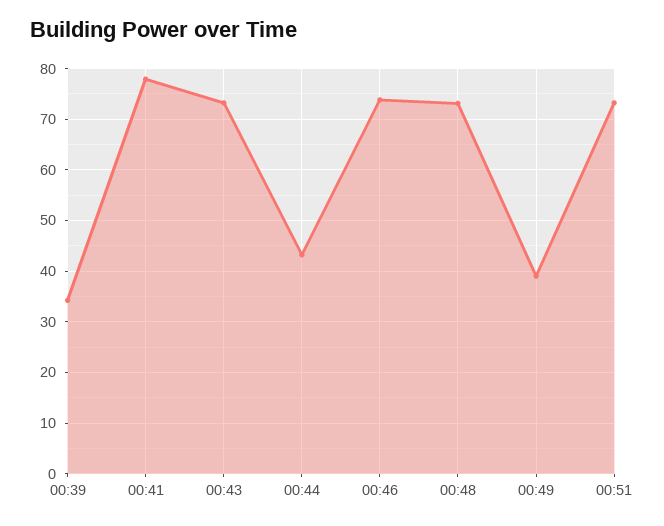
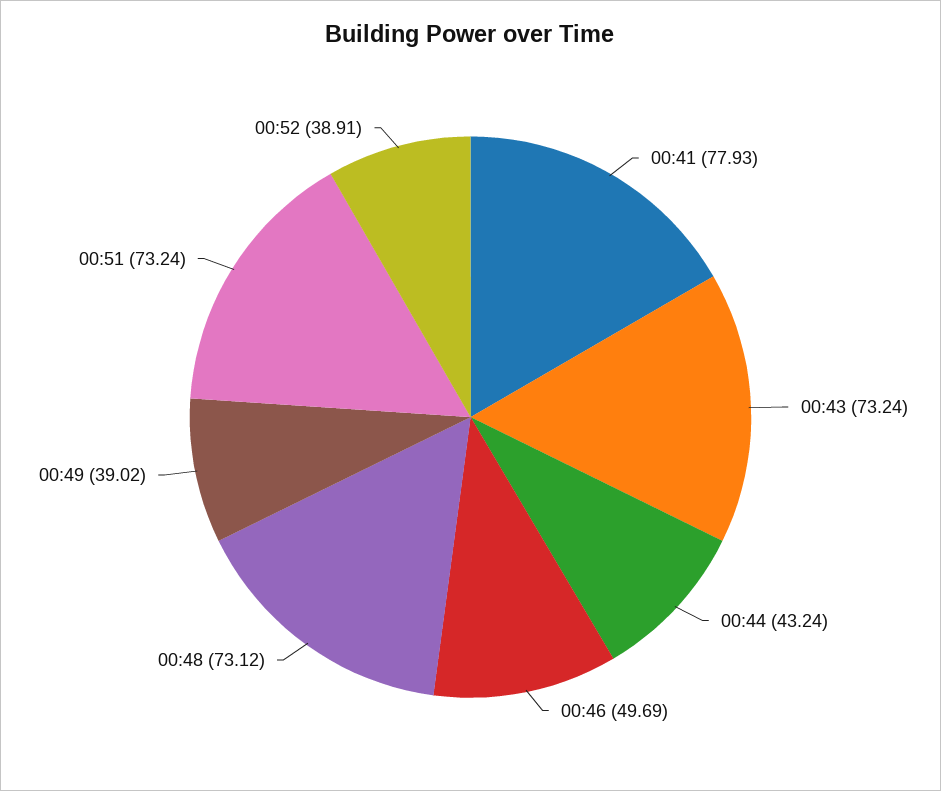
00:39: 34 -> none
00:46: 74 -> 49.69
00:52: none -> 38.91

